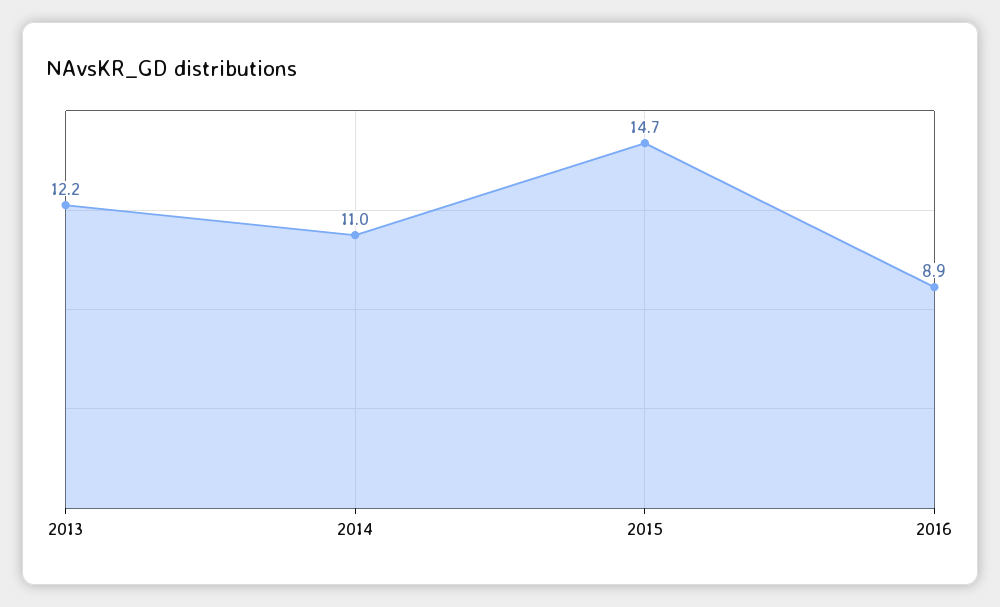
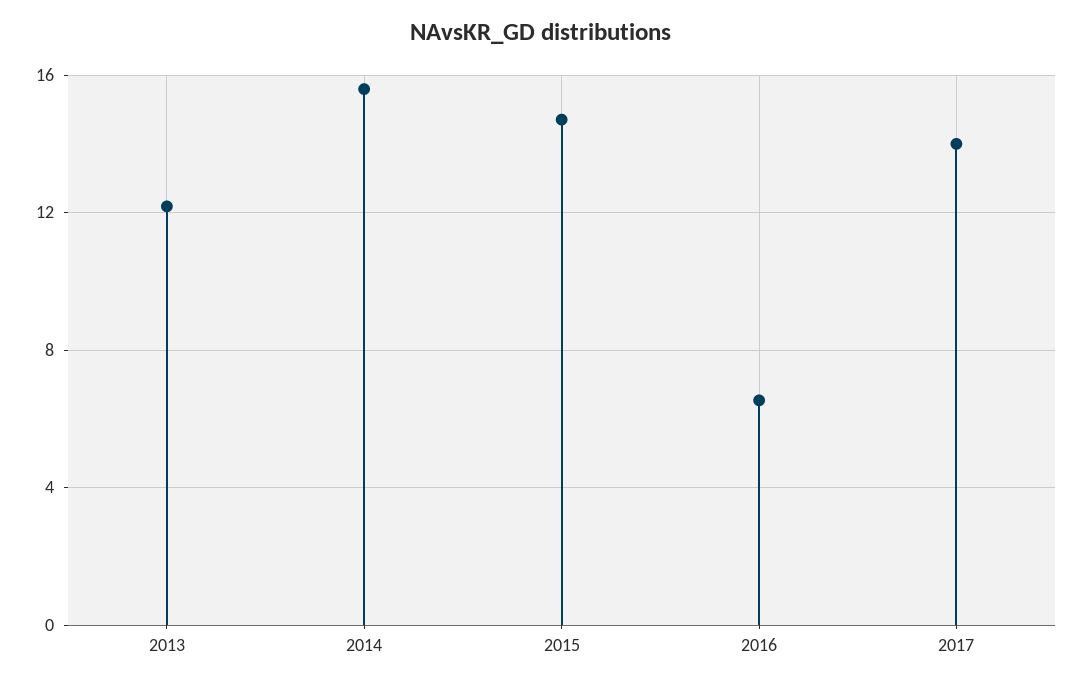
2014: 11 -> 15.5
2016: 8.9 -> 6.5
2017: none -> 14

